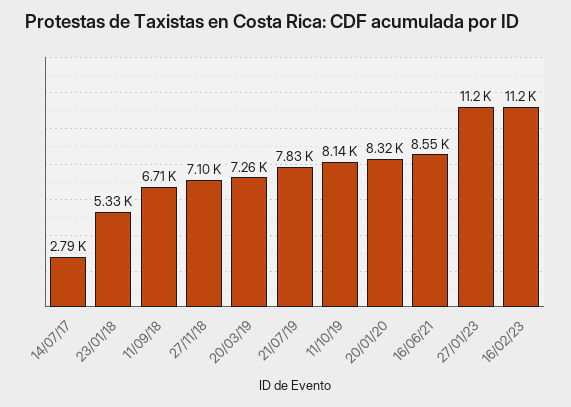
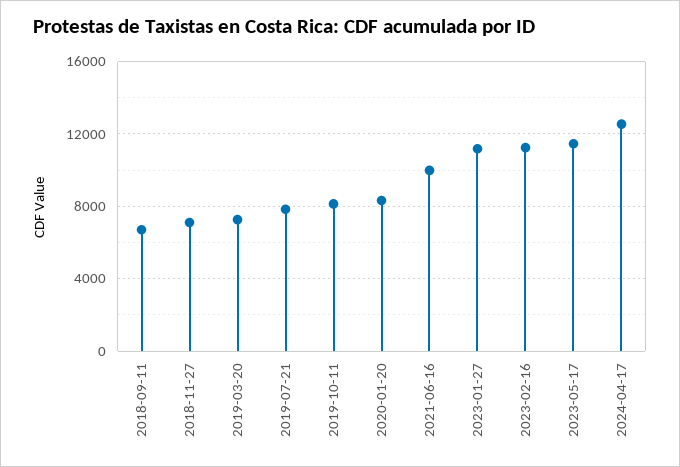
14/07/17: 2790 -> none
23/01/18: 5330 -> none
16/06/21: 8550 -> 10000
2023-05-17: none -> 11500
2024-04-17: none -> 12500

